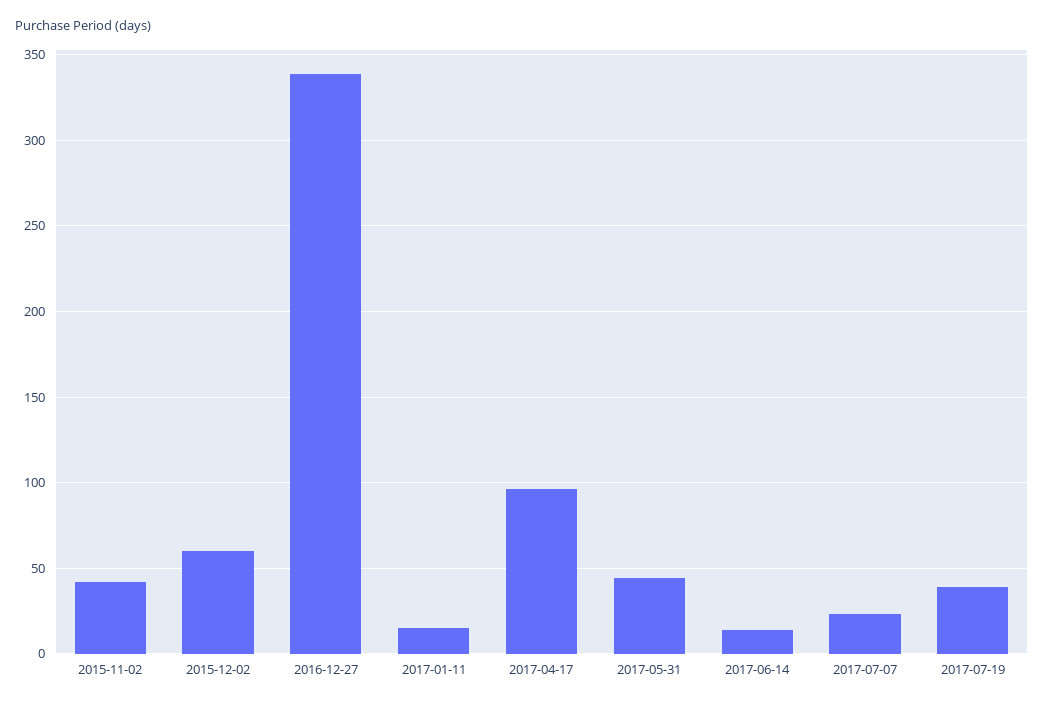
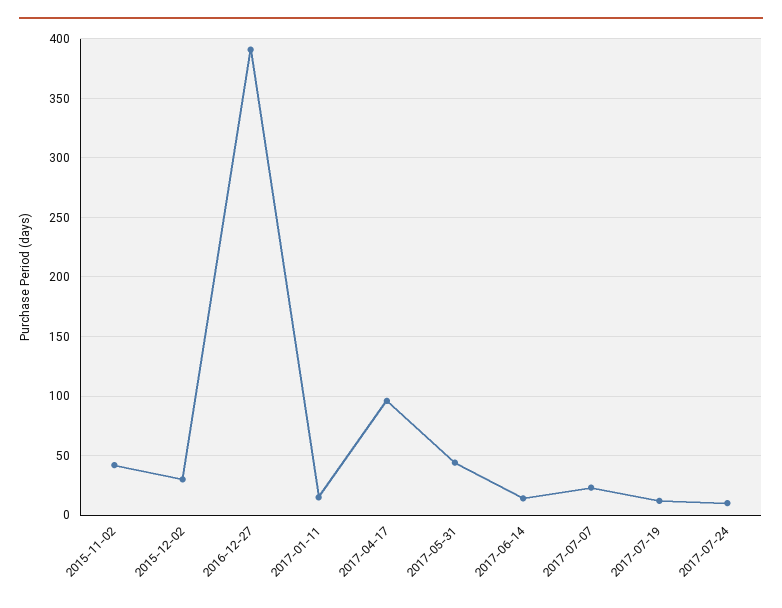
2015-12-02: 60 -> 30
2016-12-27: 340 -> 390
2017-07-19: 40 -> 10
2017-07-24: none -> 10

